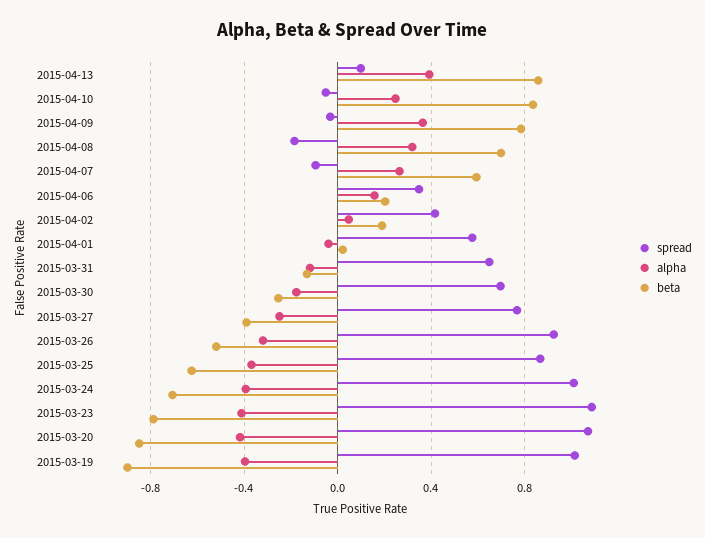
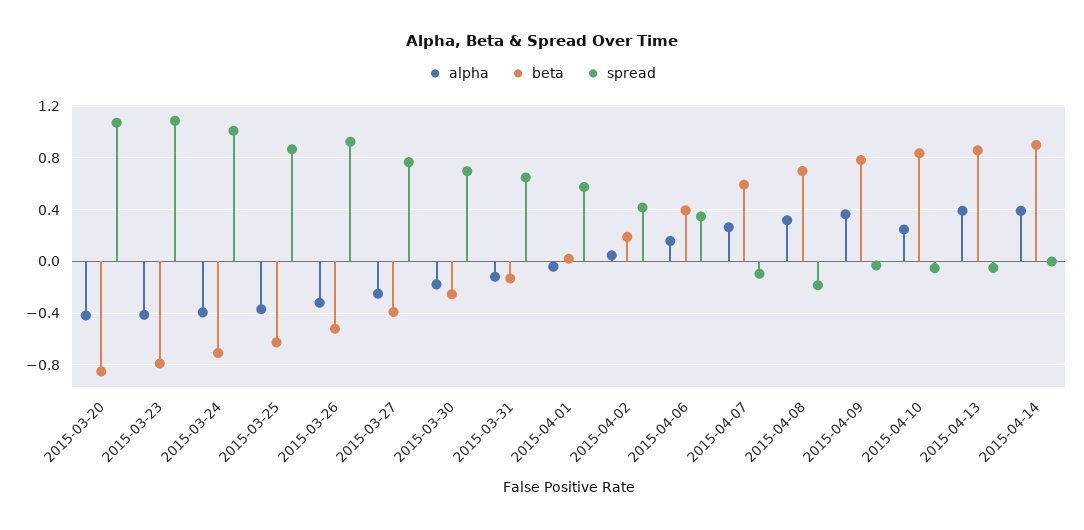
spread, 2015-04-13: 0.1 -> -0.05
beta, 2015-04-06: 0.2 -> 0.4
spread, 2015-03-19: 1 -> none
alpha, 2015-03-19: -0.4 -> none
beta, 2015-03-19: -0.9 -> none
alpha, 2015-04-14: none -> 0.4
beta, 2015-04-14: none -> 0.9
spread, 2015-04-14: none -> 0

